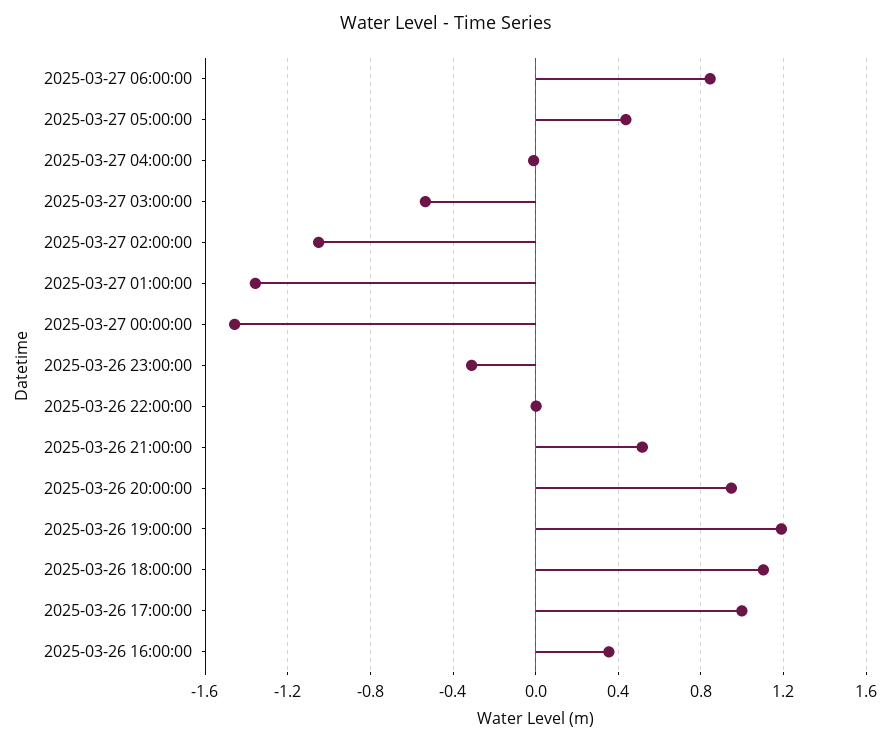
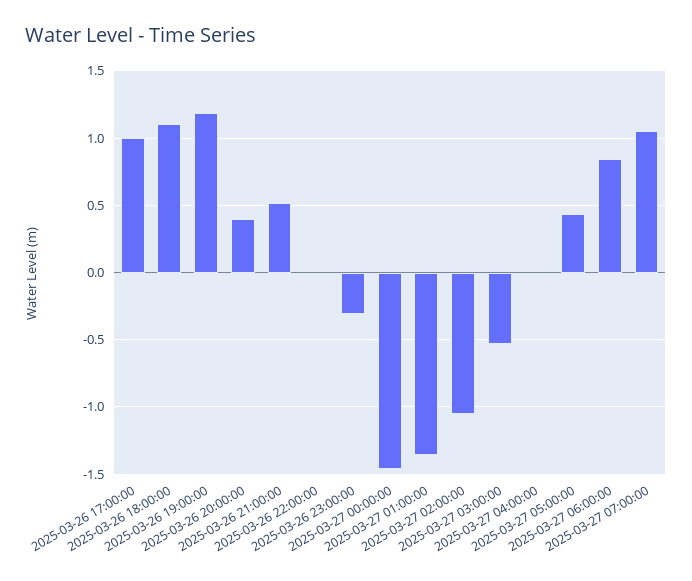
2025-03-26 20:00:00: 0.95 -> 0.4
2025-03-26 16:00:00: 0.35 -> none
2025-03-27 07:00:00: none -> 1.05

